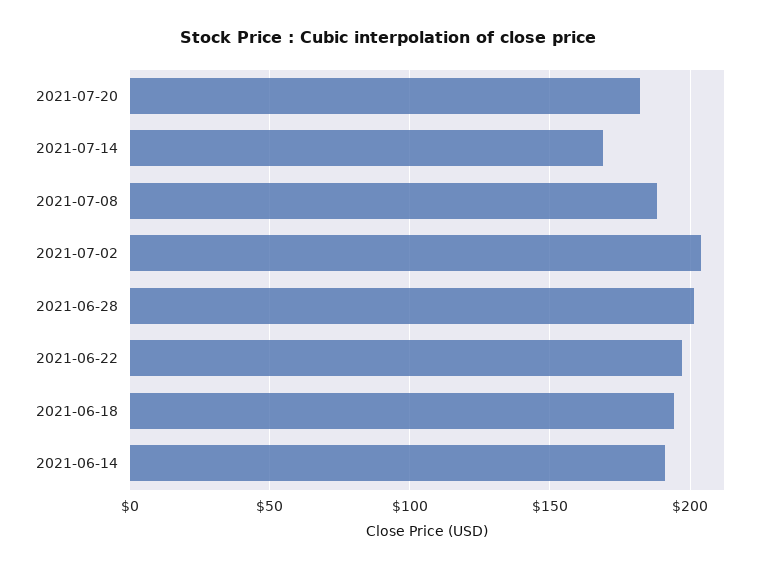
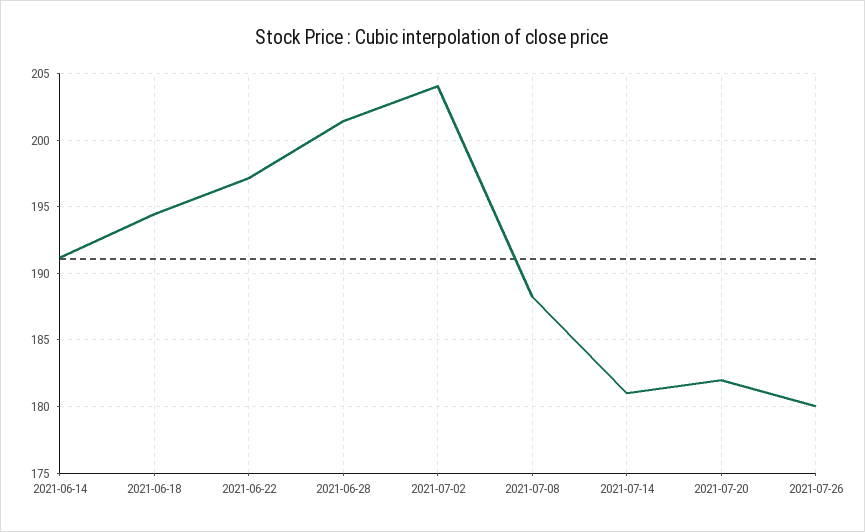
2021-07-14: 170 -> 181
2021-07-26: none -> 180

